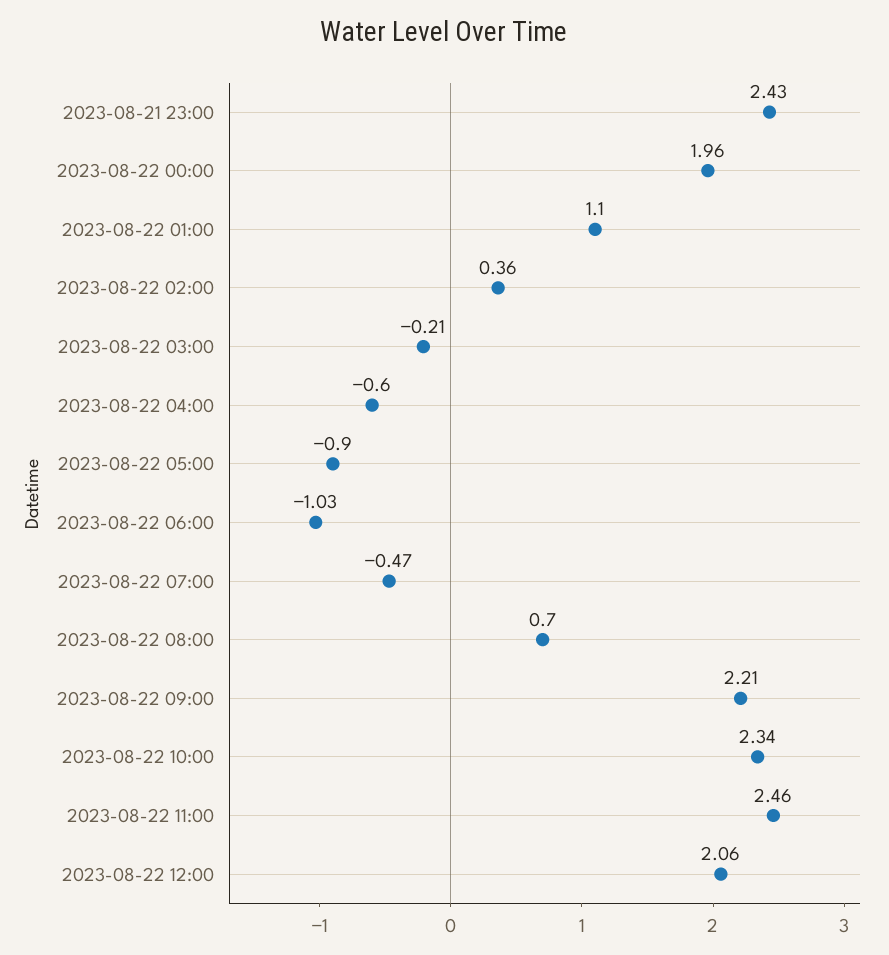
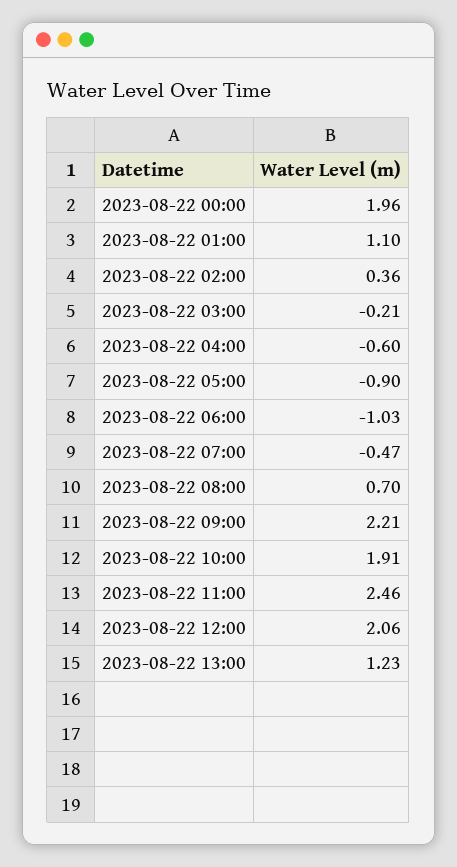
2023-08-21 23:00: 2.43 -> none
2023-08-22 10:00: 2.34 -> 1.91
2023-08-22 13:00: none -> 1.23

